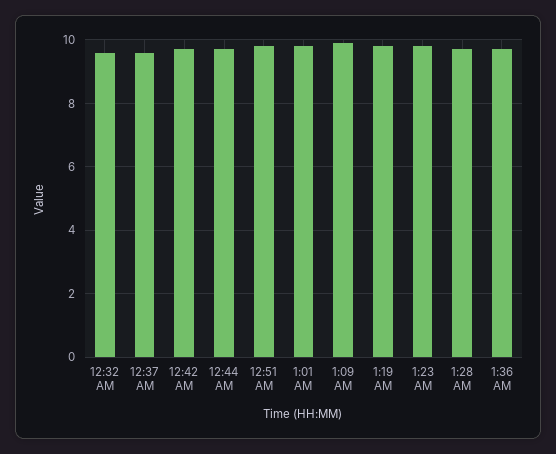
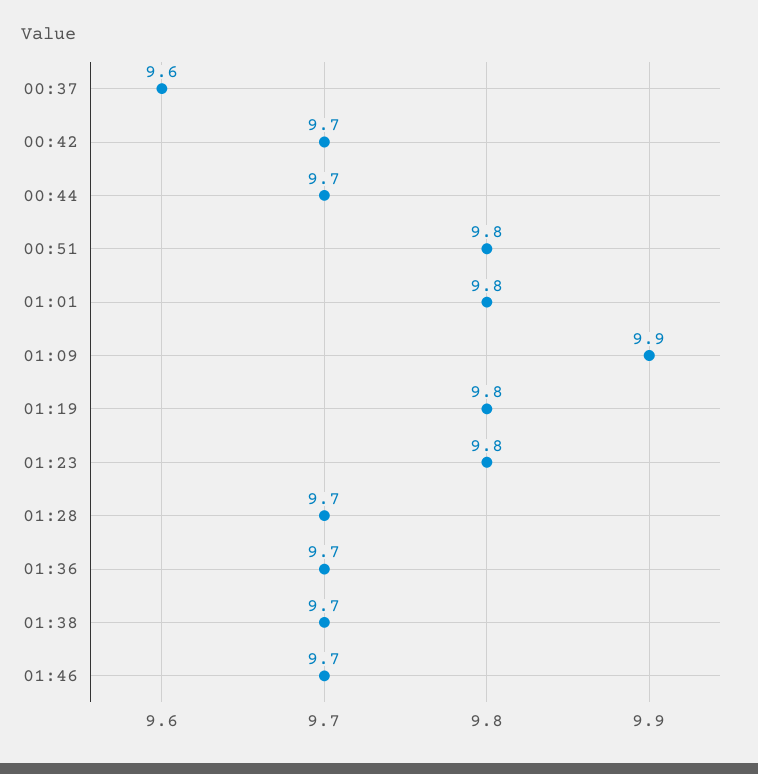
12:32 AM: 9.5 -> none
01:38: none -> 9.7
01:46: none -> 9.7

